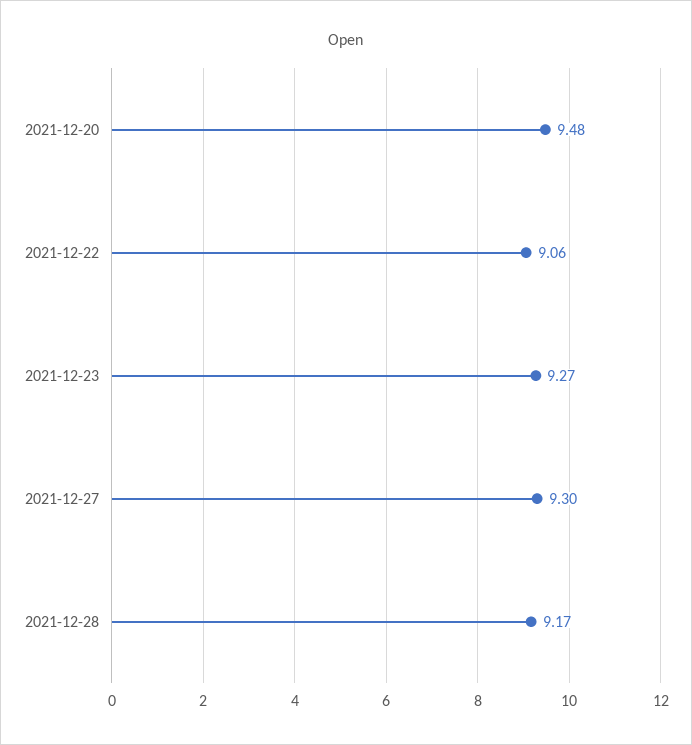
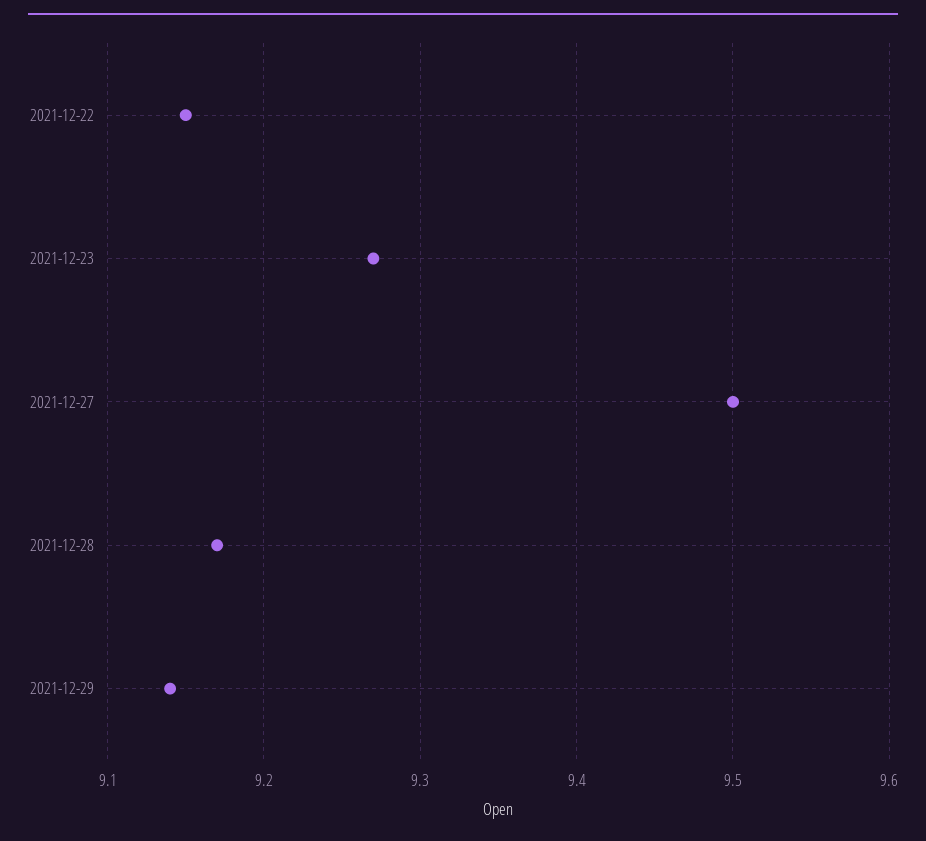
2021-12-20: 9.48 -> none
2021-12-22: 9.06 -> 9.15
2021-12-27: 9.3 -> 9.5
2021-12-29: none -> 9.14

